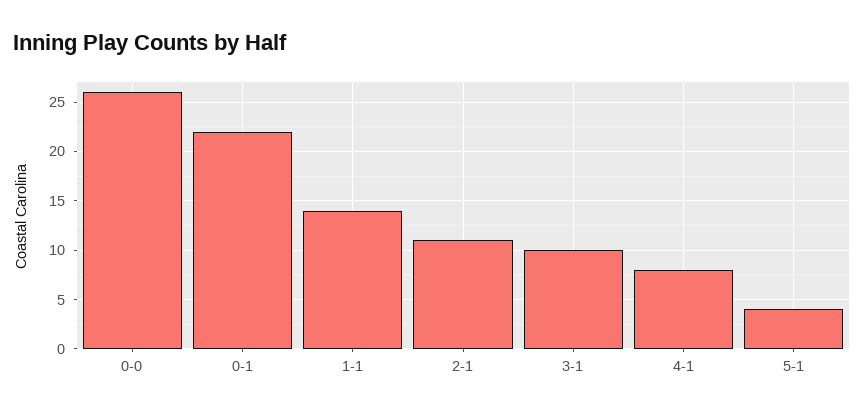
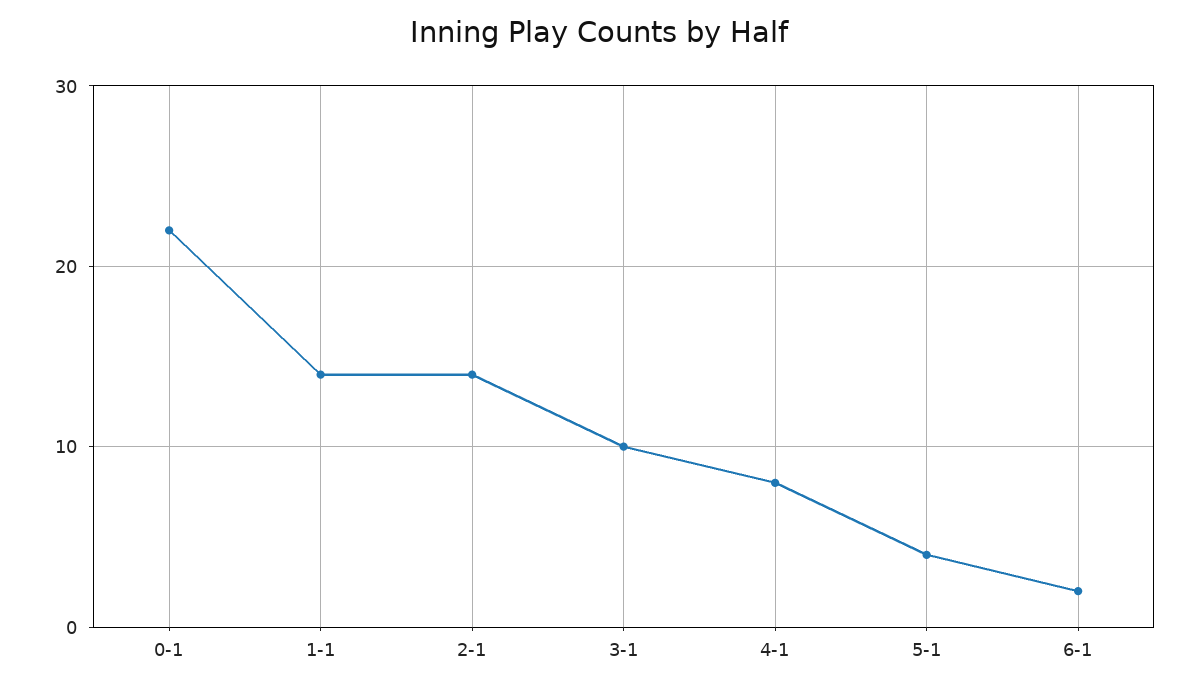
0-0: 26 -> none
2-1: 11 -> 14
6-1: none -> 2

